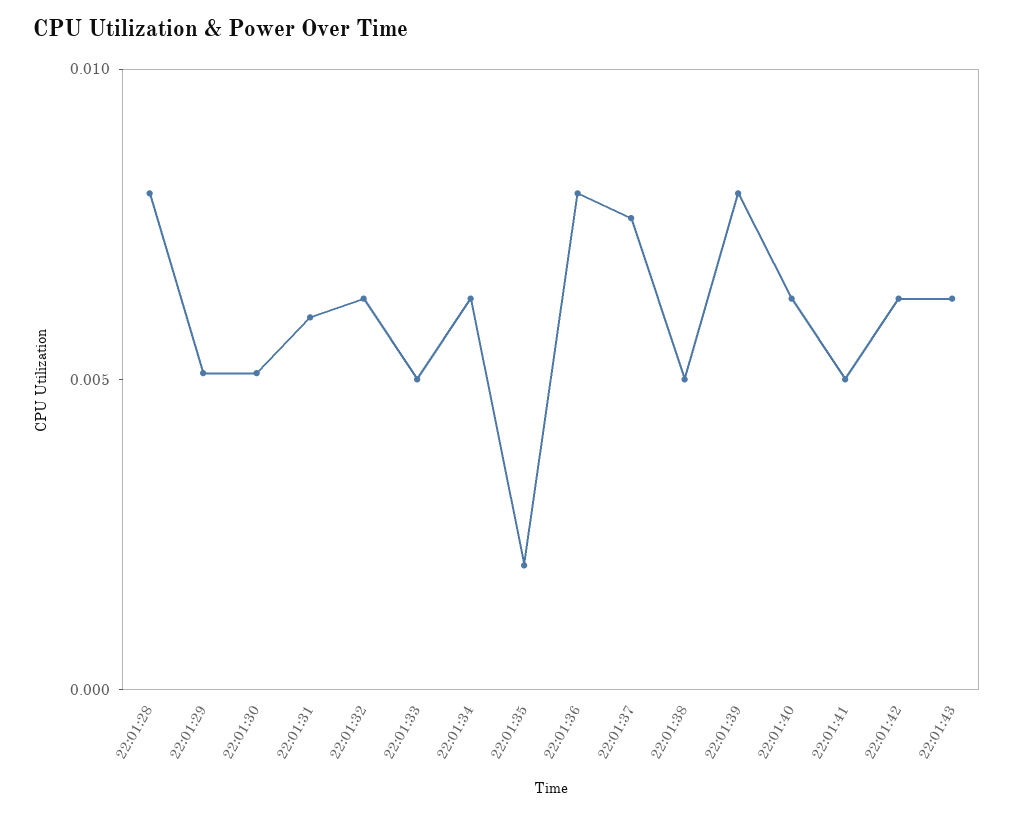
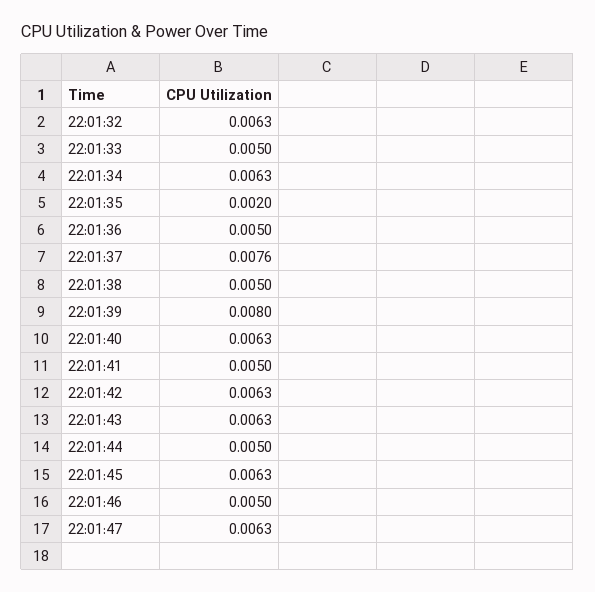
22:01:28: 0.008 -> none
22:01:29: 0.005 -> none
22:01:30: 0.005 -> none
22:01:31: 0.006 -> none
22:01:36: 0.008 -> 0.005
22:01:44: none -> 0.005
22:01:45: none -> 0.0063
22:01:46: none -> 0.005
22:01:47: none -> 0.0063

